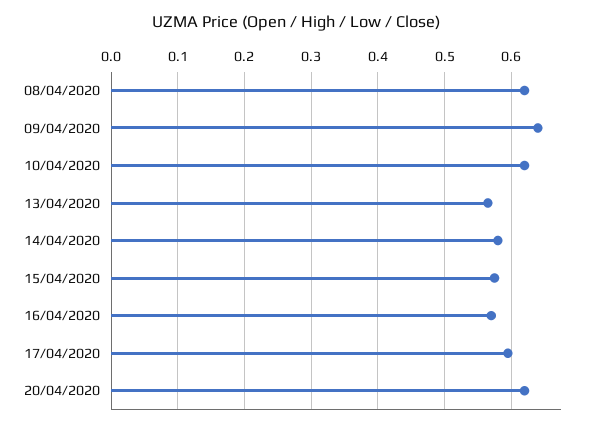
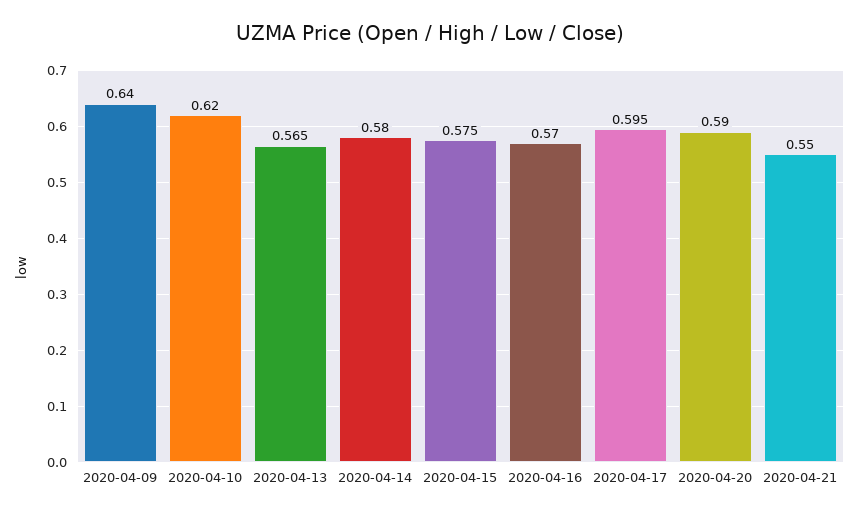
08/04/2020: 0.62 -> none
20/04/2020: 0.62 -> 0.59
2020-04-21: none -> 0.55

